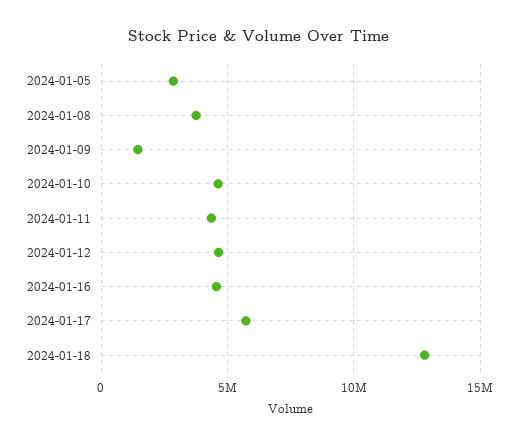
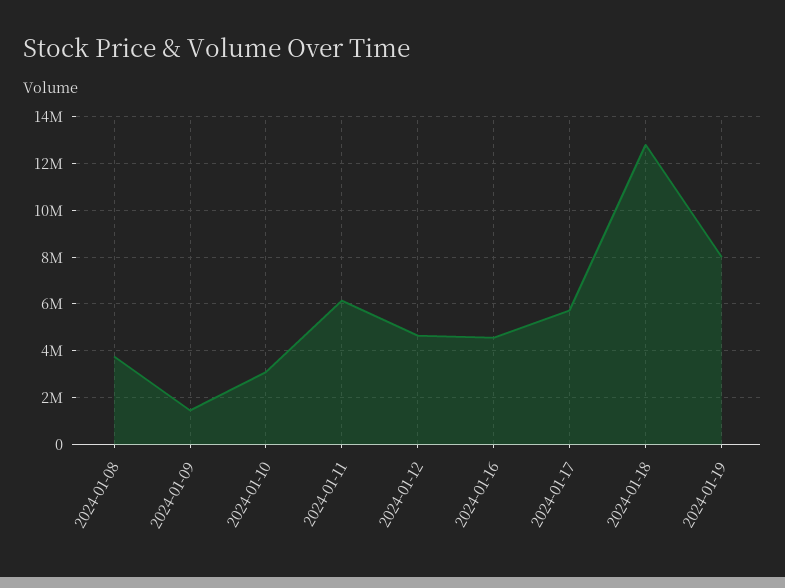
2024-01-05: 3000000 -> none
2024-01-10: 4500000 -> 3000000
2024-01-11: 4500000 -> 6000000
2024-01-19: none -> 8000000

